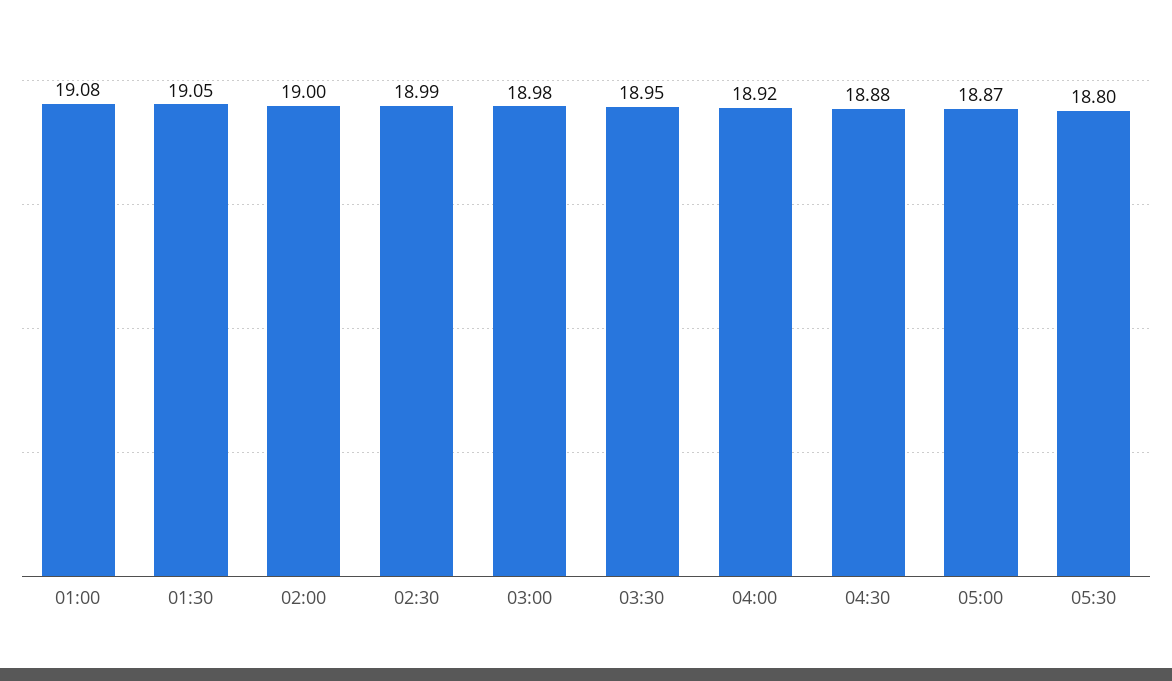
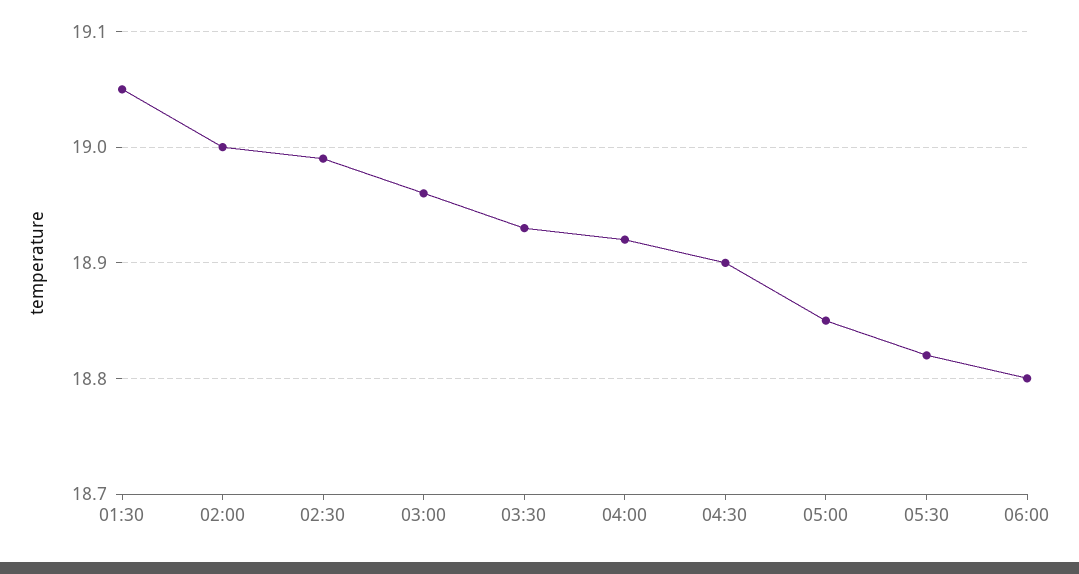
01:00: 19.08 -> none
03:00: 18.98 -> 18.96
03:30: 18.95 -> 18.93
04:30: 18.88 -> 18.9
05:00: 18.87 -> 18.85
05:30: 18.8 -> 18.82
06:00: none -> 18.8

